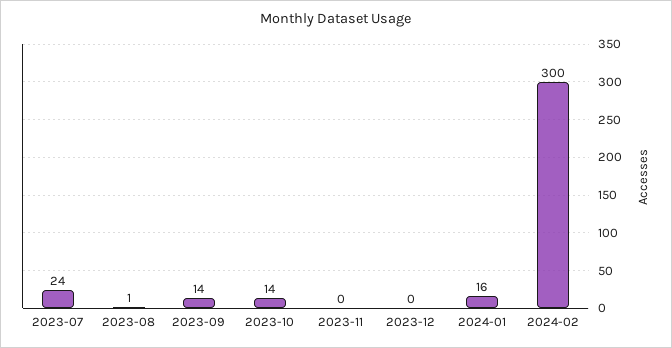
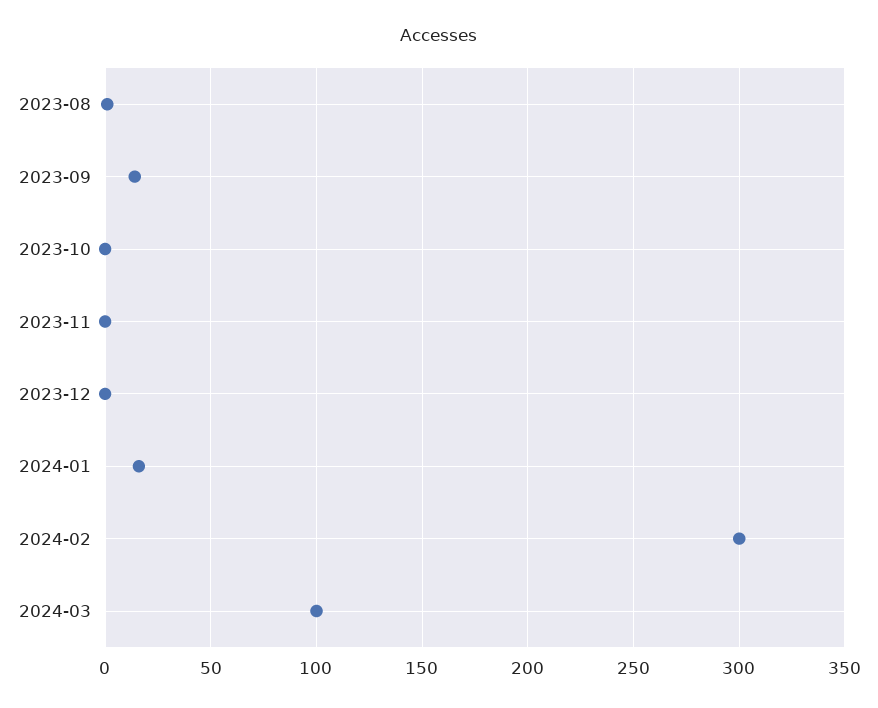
2023-07: 24 -> none
2023-10: 14 -> 0
2024-03: none -> 100

